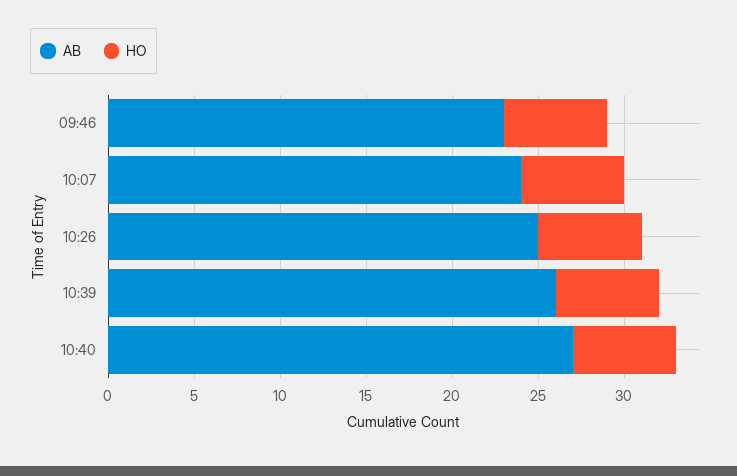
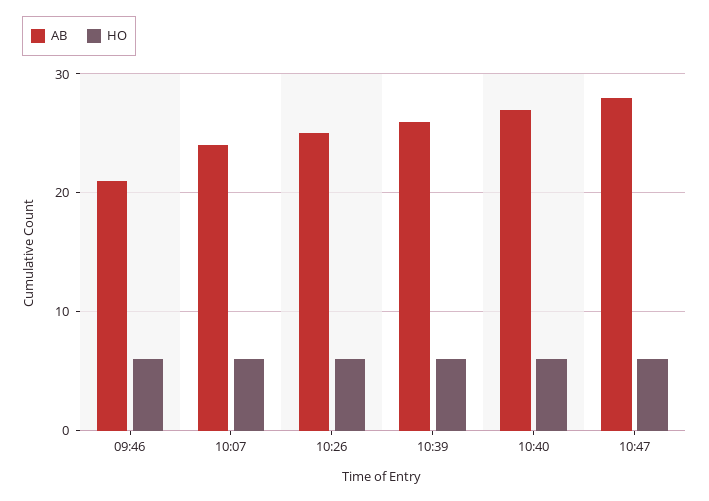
AB, 09:46: 23 -> 21
AB, 10:47: none -> 28
HO, 10:47: none -> 6

